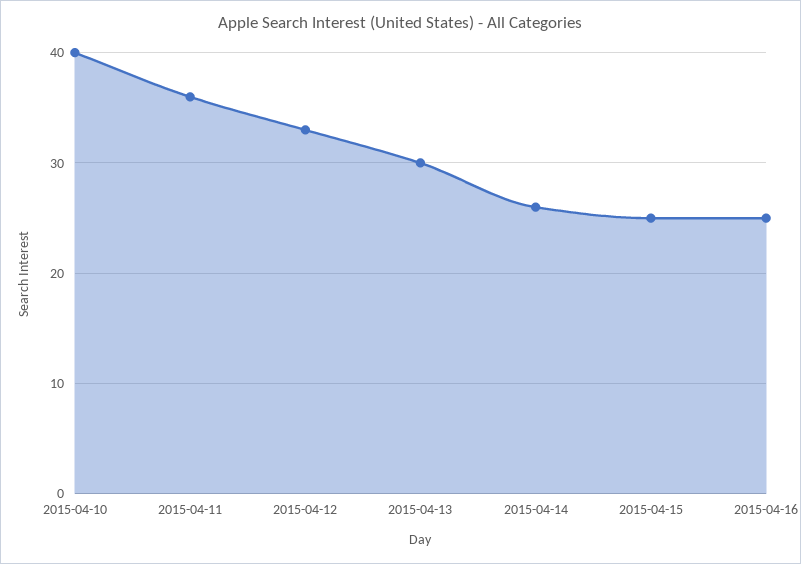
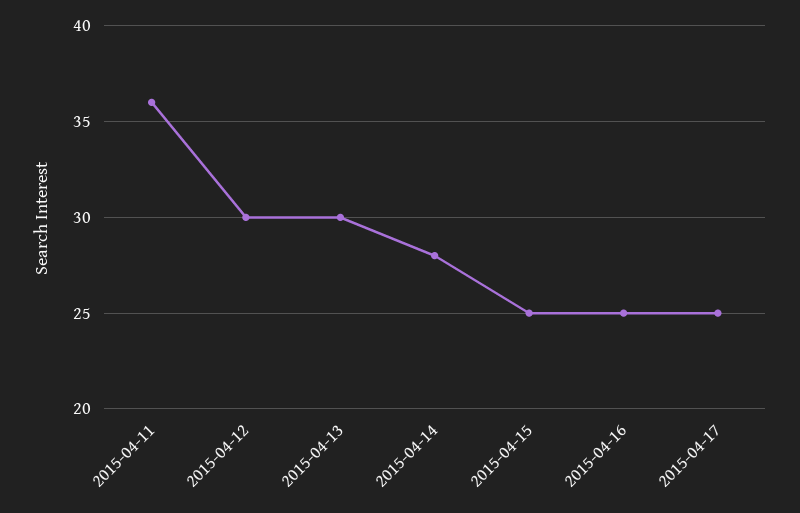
2015-04-10: 40 -> none
2015-04-12: 33 -> 30
2015-04-14: 26 -> 28
2015-04-17: none -> 25

